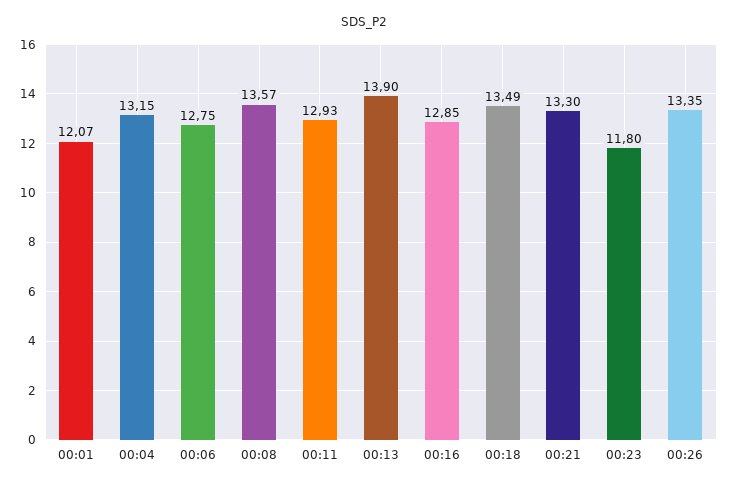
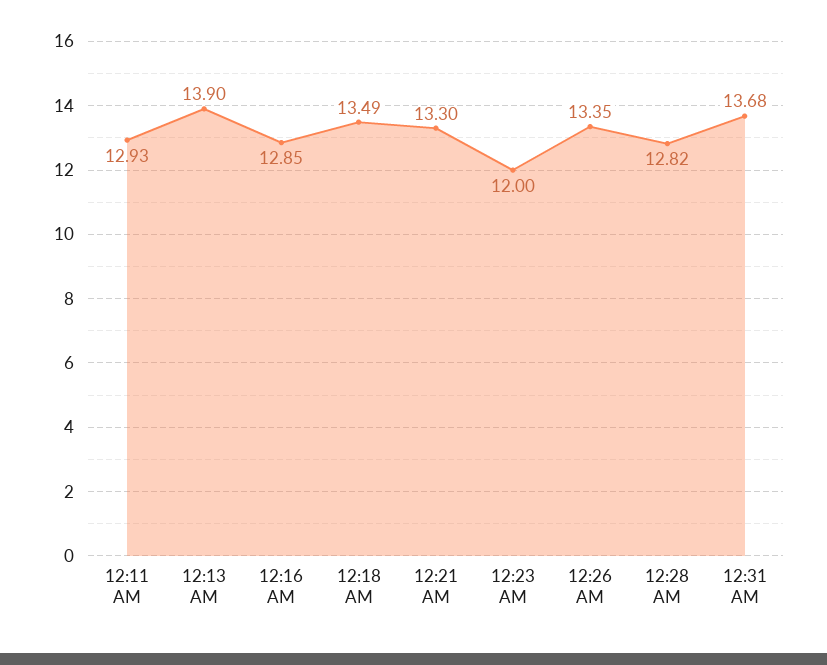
00:01: 12.07 -> none
00:04: 13.15 -> none
00:06: 12.75 -> none
00:08: 13.57 -> none
00:23: 11.8 -> 12
12:28 AM: none -> 12.82
12:31 AM: none -> 13.68

